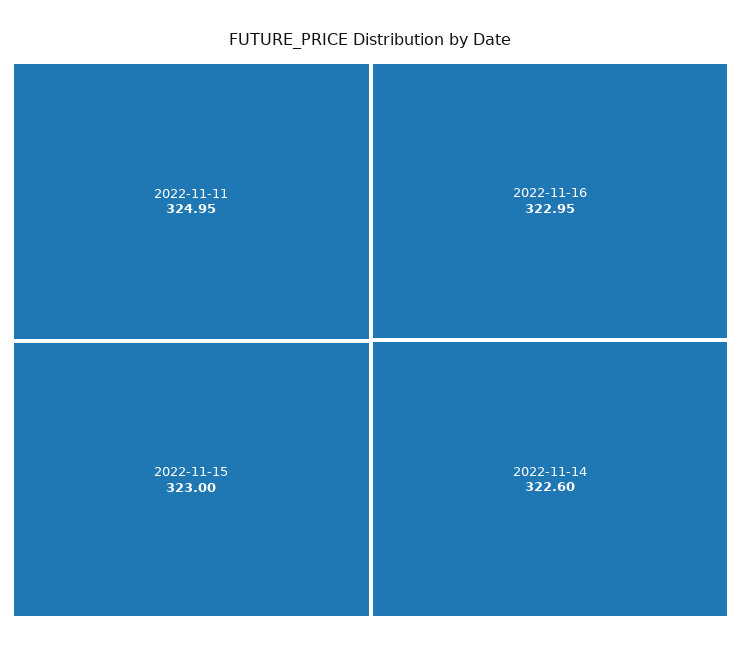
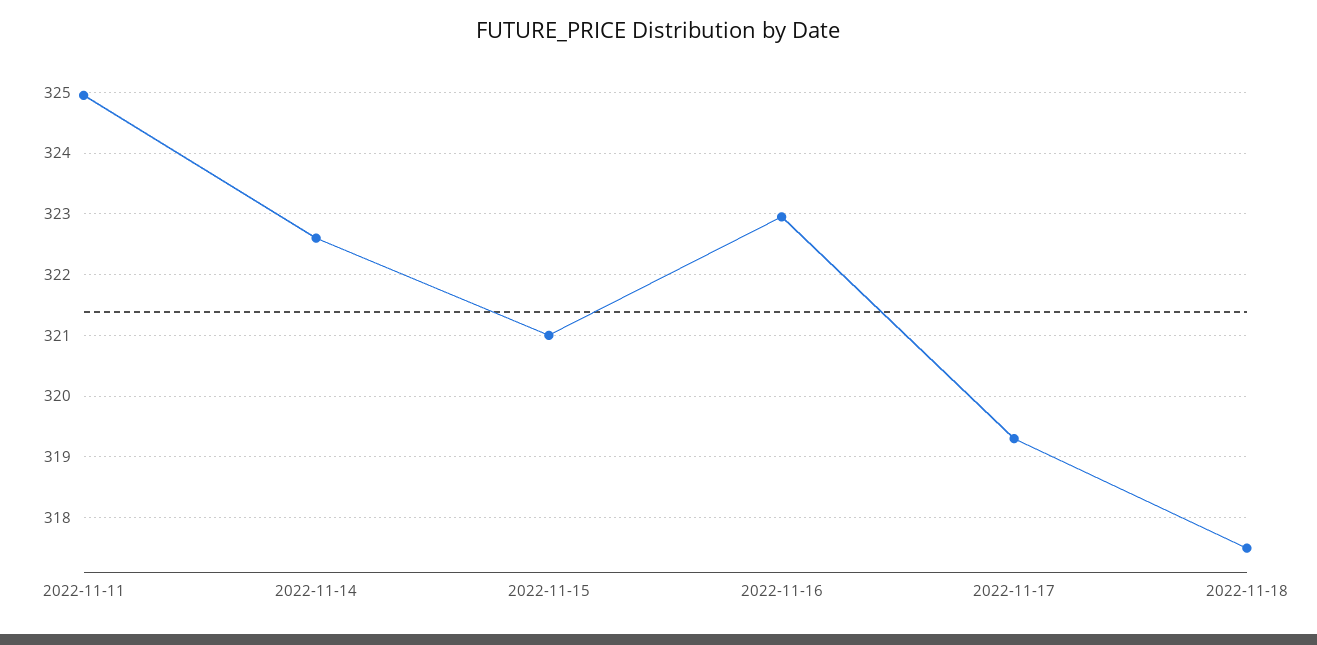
2022-11-15: 323 -> 321
2022-11-17: none -> 319.3
2022-11-18: none -> 317.5

